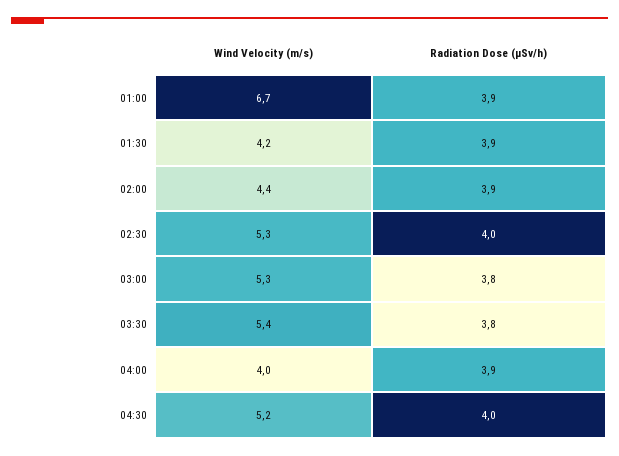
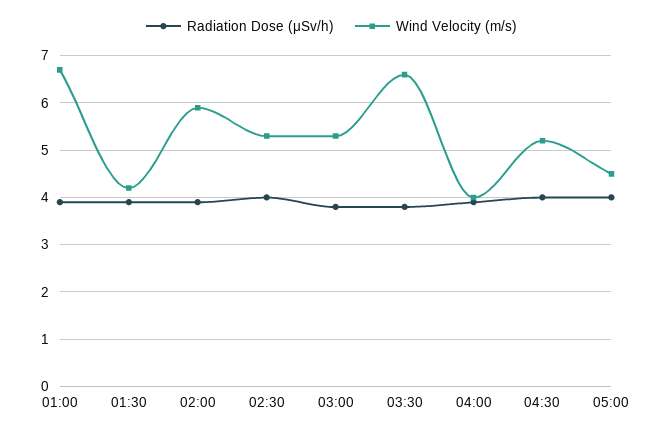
Wind Velocity (m/s), 02:00: 4.4 -> 6
Wind Velocity (m/s), 03:30: 5.4 -> 6.5
Radiation Dose (μSv/h), 05:00: none -> 4
Wind Velocity (m/s), 05:00: none -> 4.5

